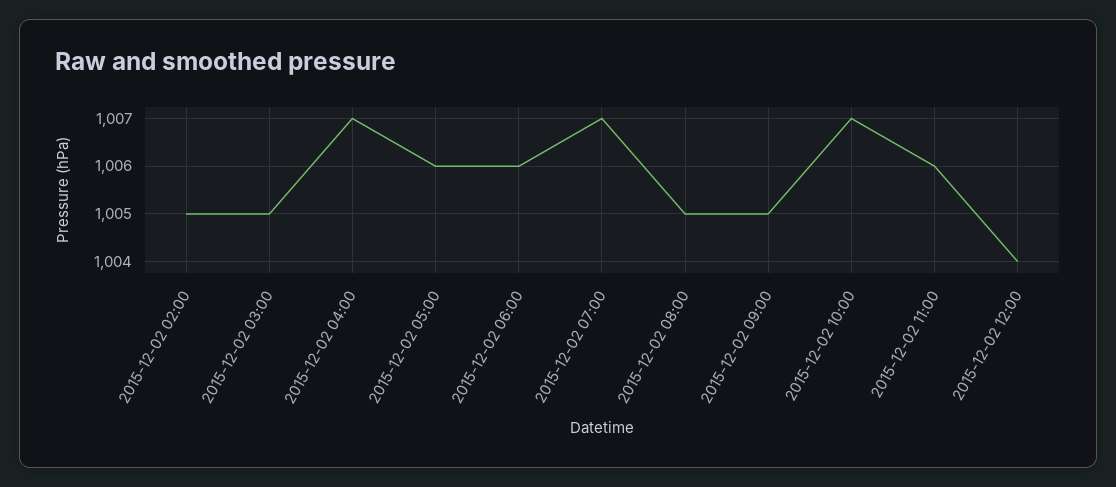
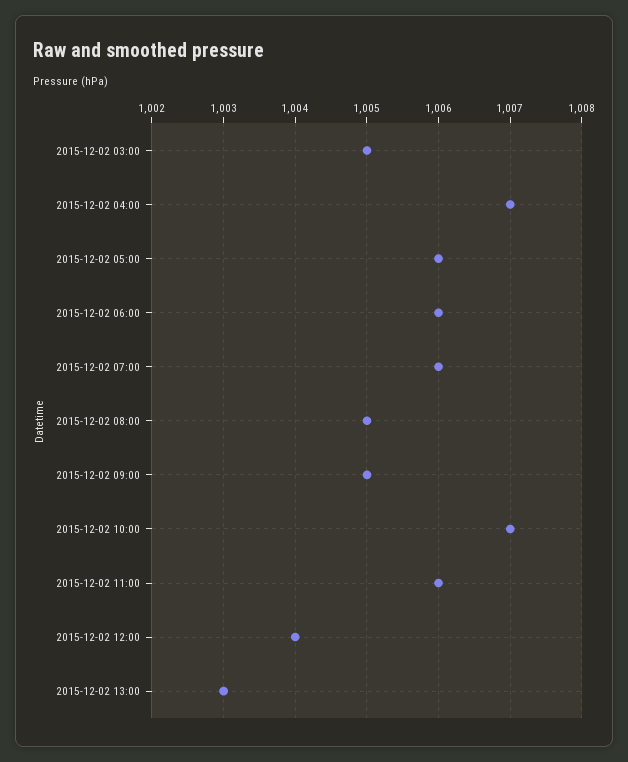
2015-12-02 02:00: 1005 -> none
2015-12-02 07:00: 1007 -> 1006
2015-12-02 13:00: none -> 1003

